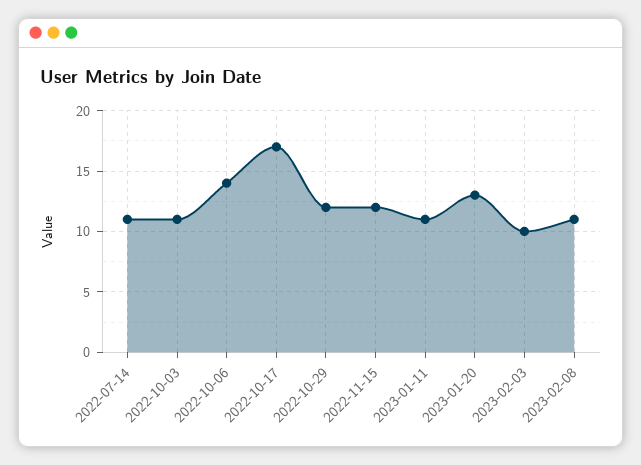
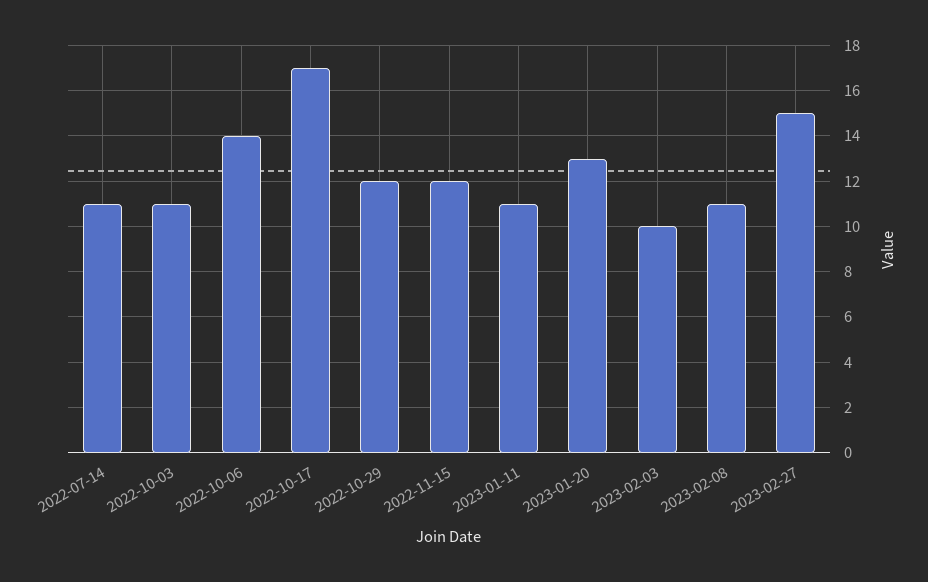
2023-02-27: none -> 15

